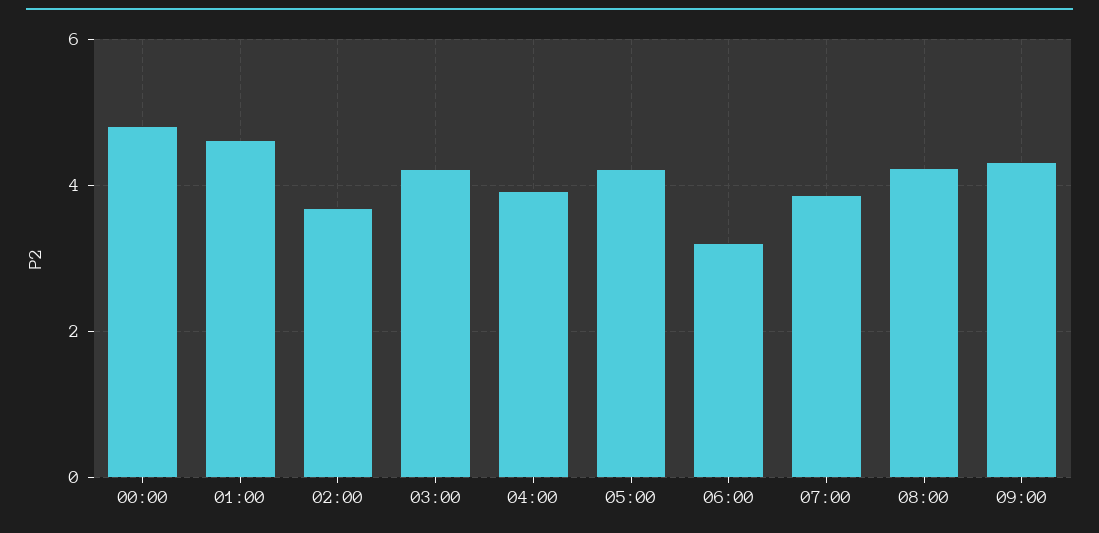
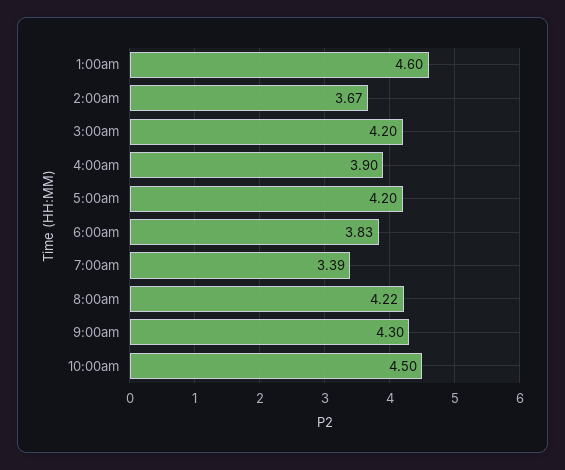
00:00: 4.8 -> none
06:00: 3.2 -> 3.83
07:00: 3.8 -> 3.39
10:00am: none -> 4.5

